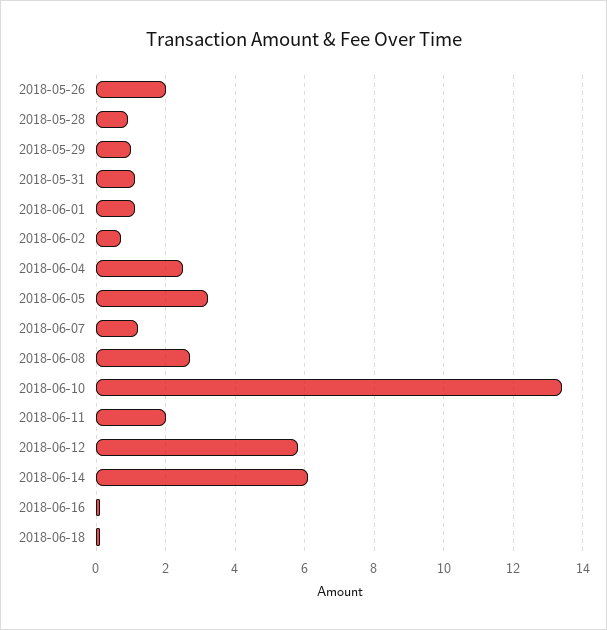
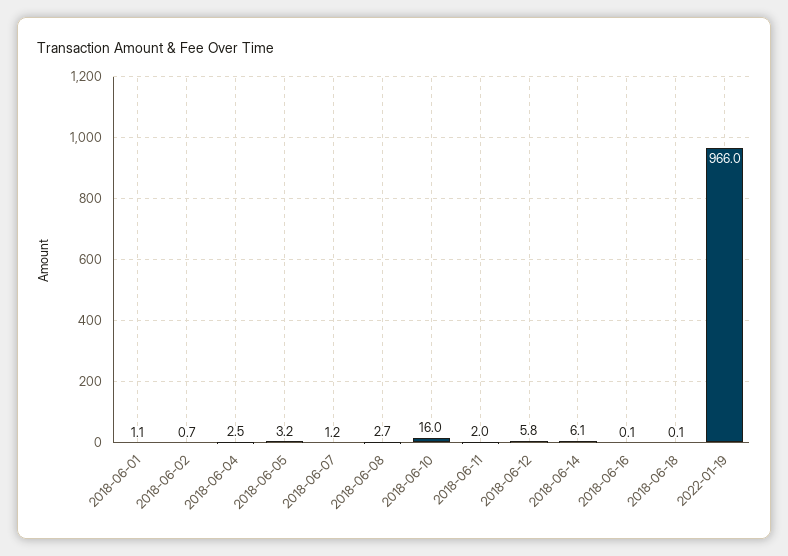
2018-05-26: 2 -> none
2018-05-28: 1 -> none
2018-05-29: 1 -> none
2018-05-31: 1 -> none
2018-06-10: 13.5 -> 16
2022-01-19: none -> 966

